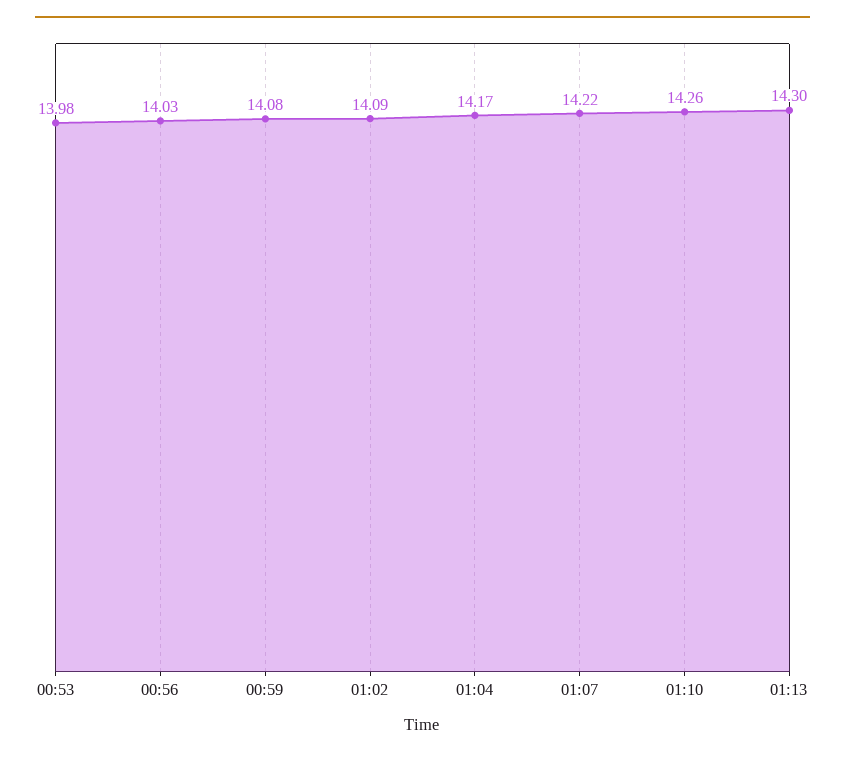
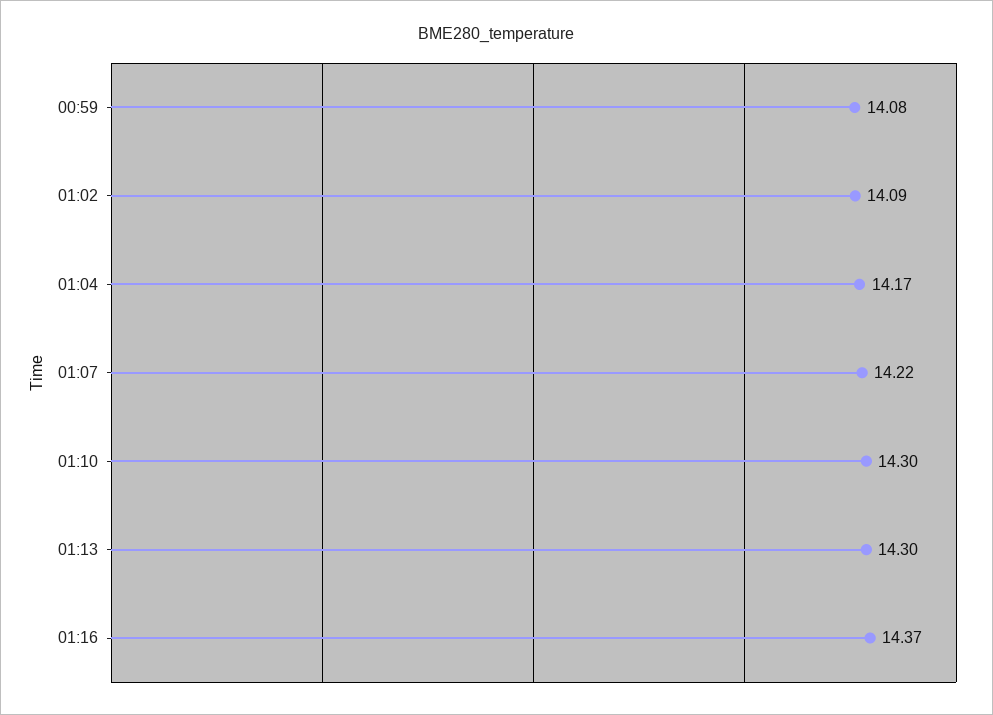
00:53: 13.98 -> none
00:56: 14.03 -> none
01:10: 14.26 -> 14.3
01:16: none -> 14.37

